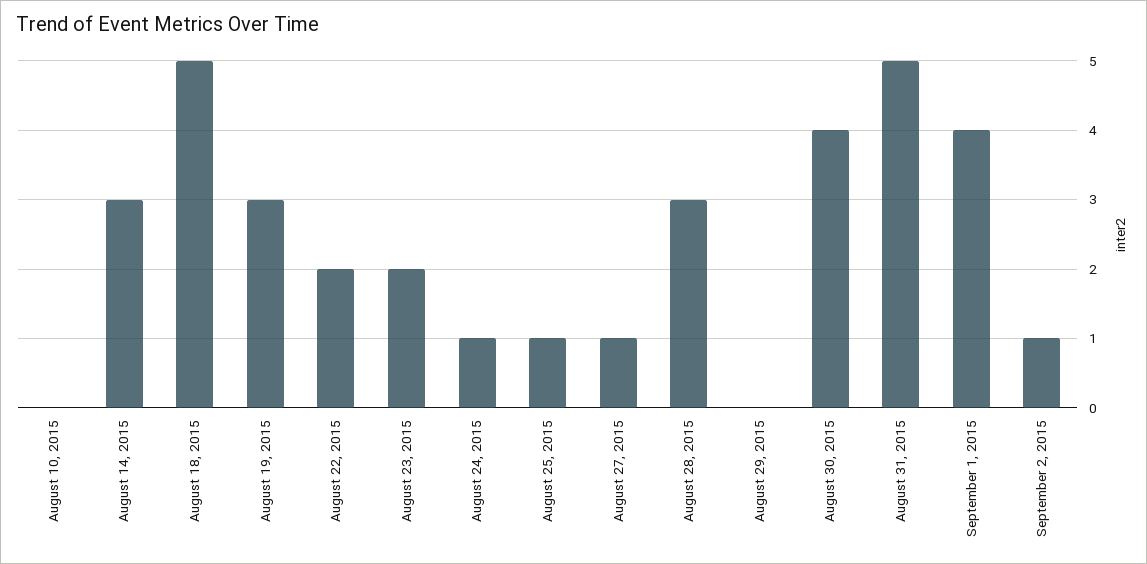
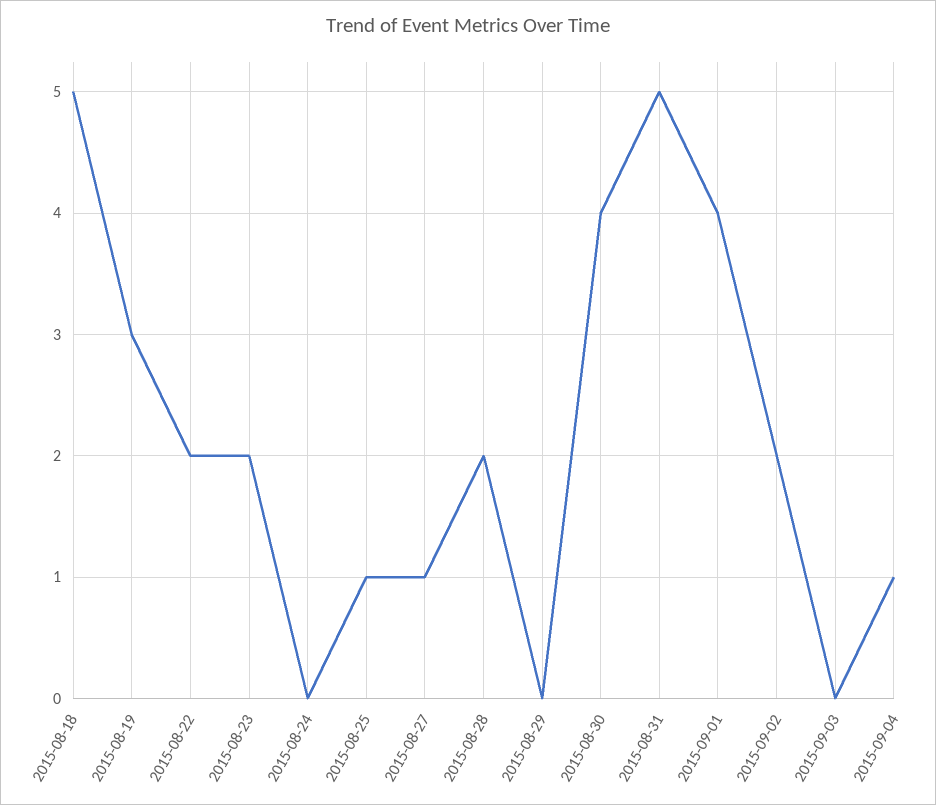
August 10, 2015: 0 -> none
August 14, 2015: 3 -> none
August 24, 2015: 1 -> 0
August 28, 2015: 3 -> 2
September 2, 2015: 1 -> 2
2015-09-03: none -> 0
2015-09-04: none -> 1

